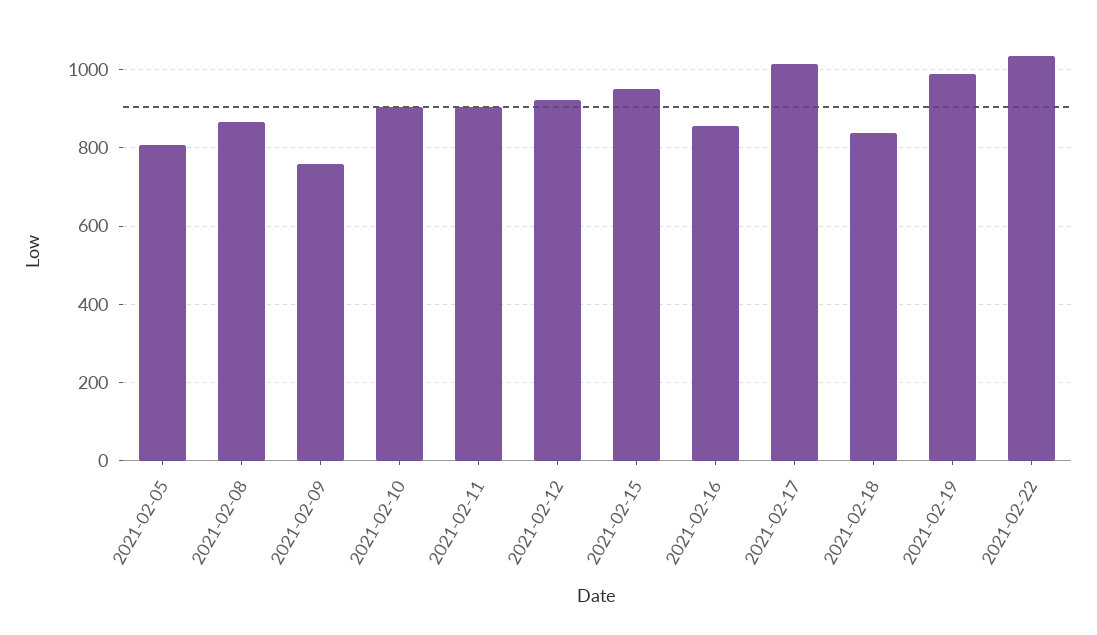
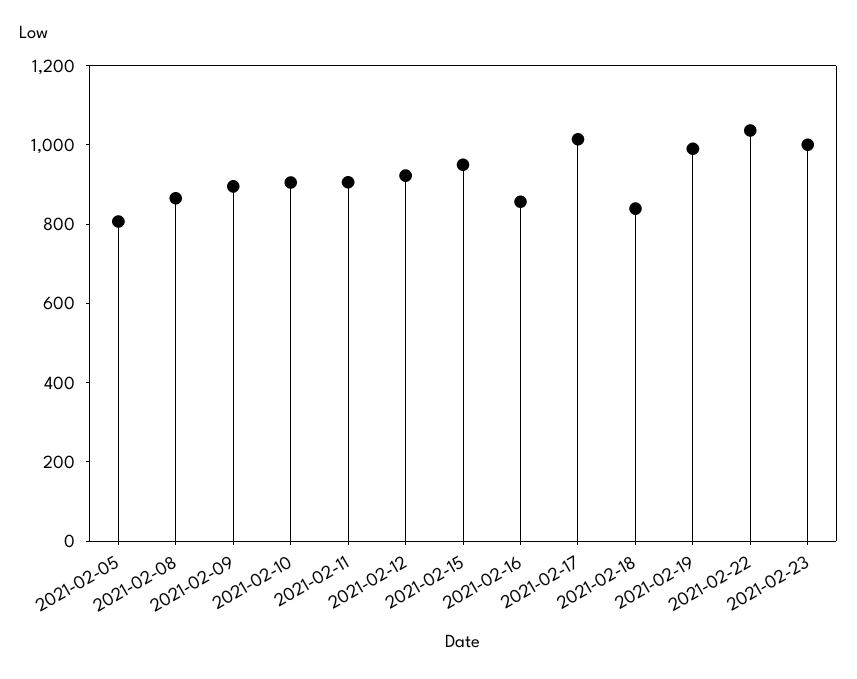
2021-02-09: 760 -> 900
2021-02-23: none -> 1000

